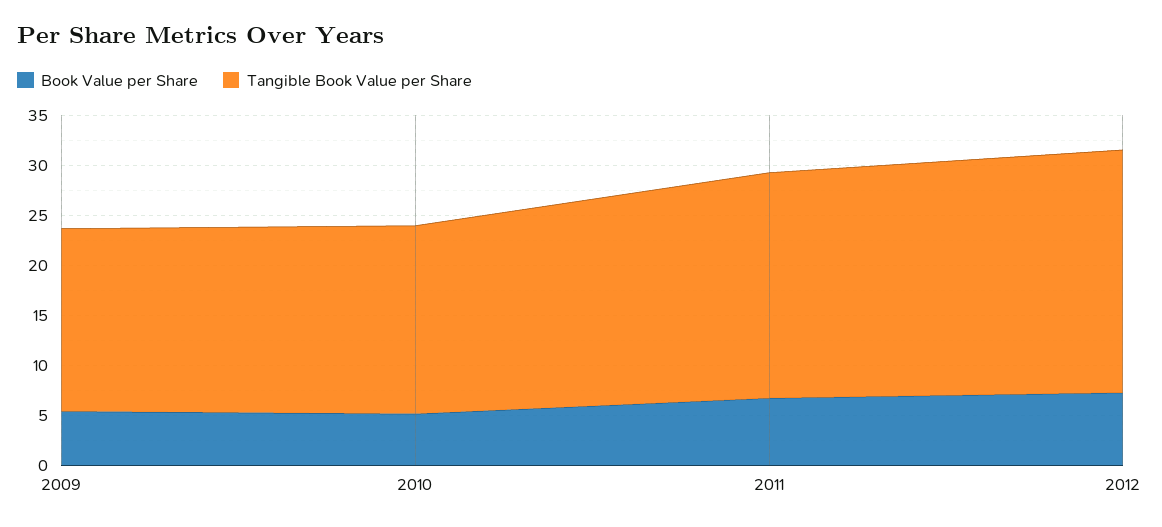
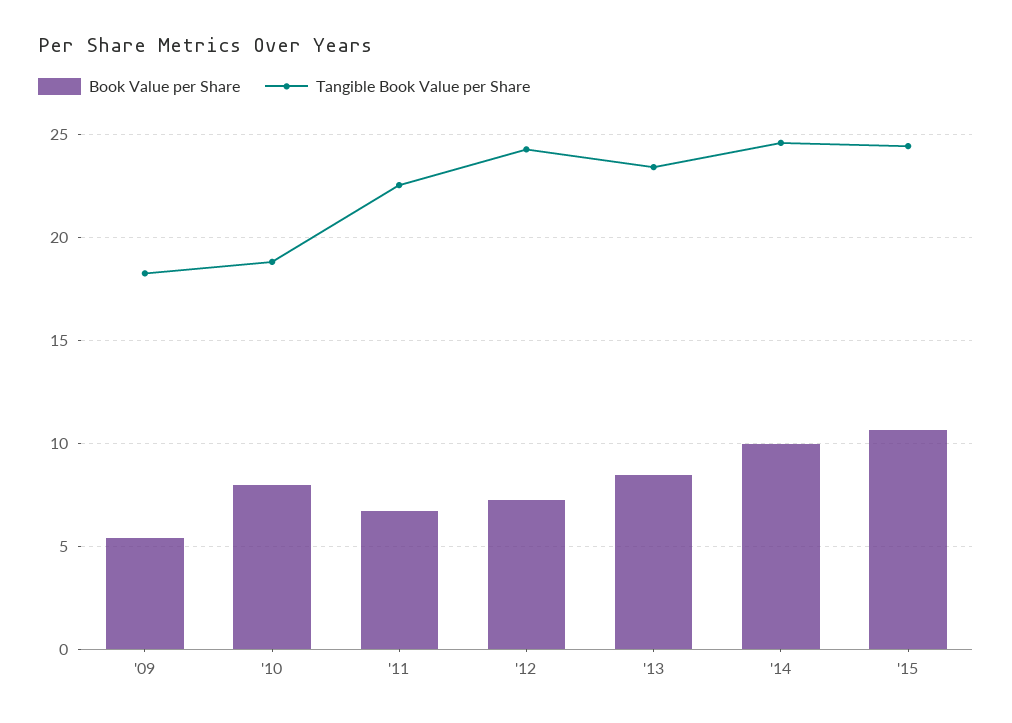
Book Value per Share, 2010: 5 -> 8
Book Value per Share, '13: none -> 8.5
Tangible Book Value per Share, '13: none -> 23.5
Book Value per Share, '14: none -> 10
Tangible Book Value per Share, '14: none -> 24.5
Book Value per Share, '15: none -> 10.5
Tangible Book Value per Share, '15: none -> 24.5

